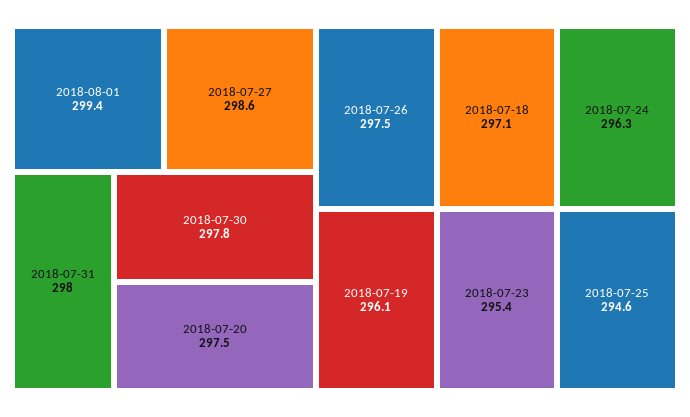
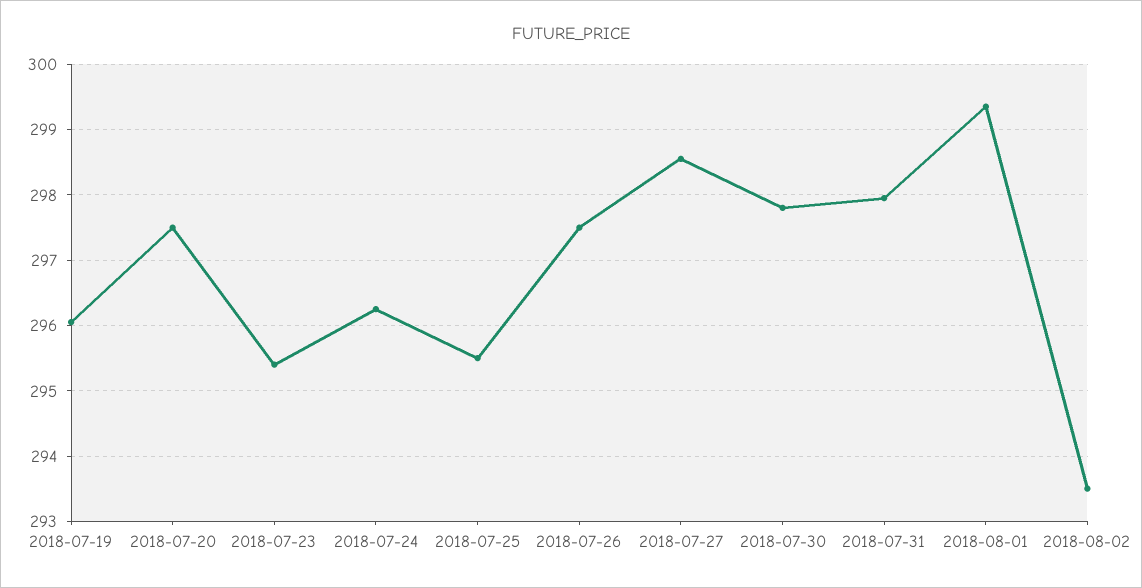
2018-07-18: 297.1 -> none
2018-07-25: 294.6 -> 295.5
2018-08-02: none -> 293.5

